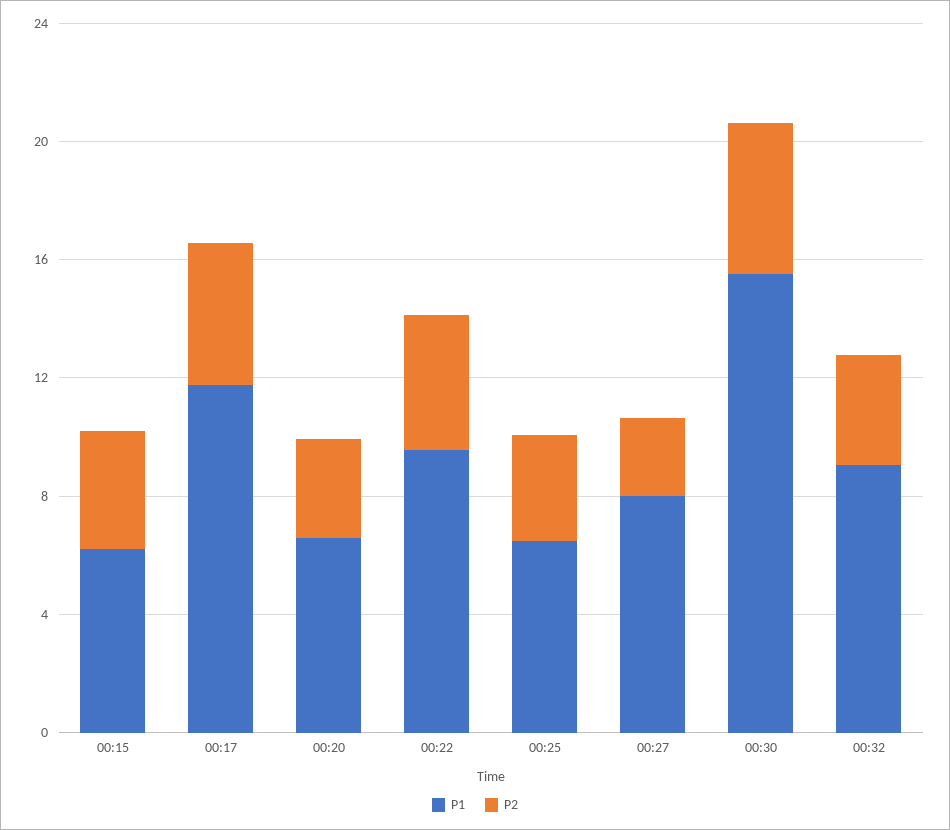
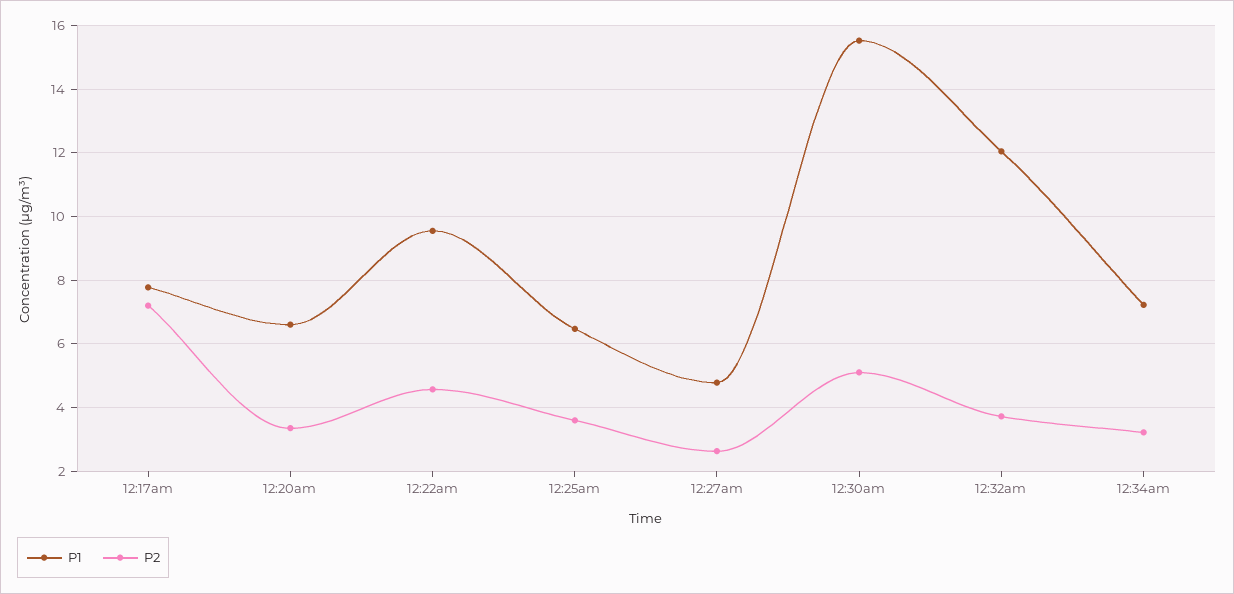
P1, 00:15: 6 -> none
P2, 00:15: 4 -> none
P1, 00:17: 12 -> 7.8
P2, 00:17: 5 -> 7.2
P1, 00:27: 8 -> 4.8
P1, 00:32: 9 -> 12
P1, 12:34am: none -> 7.2
P2, 12:34am: none -> 3.2

